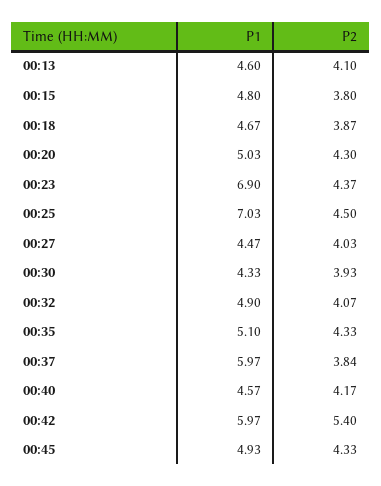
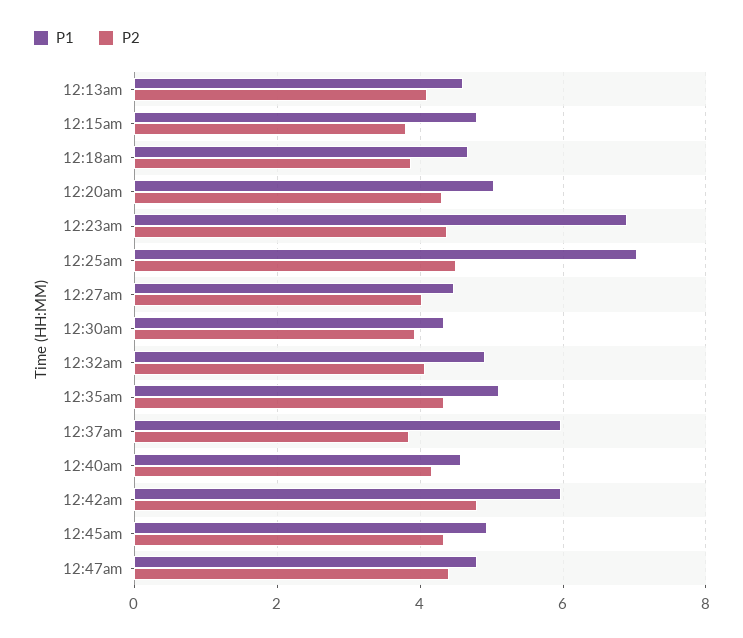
P2, 00:42: 5.4 -> 4.8
P1, 12:47am: none -> 4.8
P2, 12:47am: none -> 4.4

